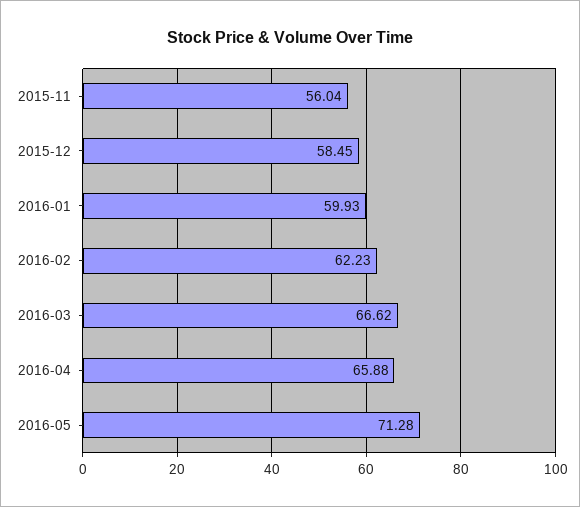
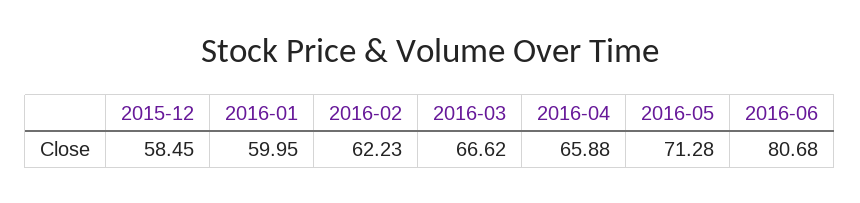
2015-11: 56.04 -> none
2016-01: 59.93 -> 59.95
2016-06: none -> 80.68

